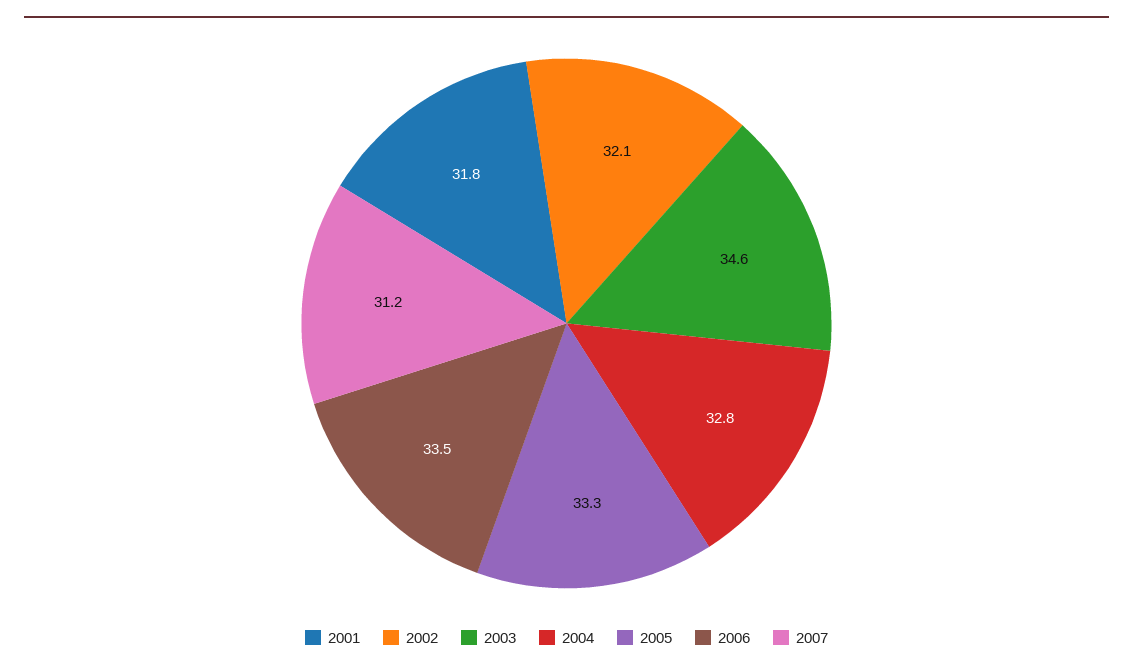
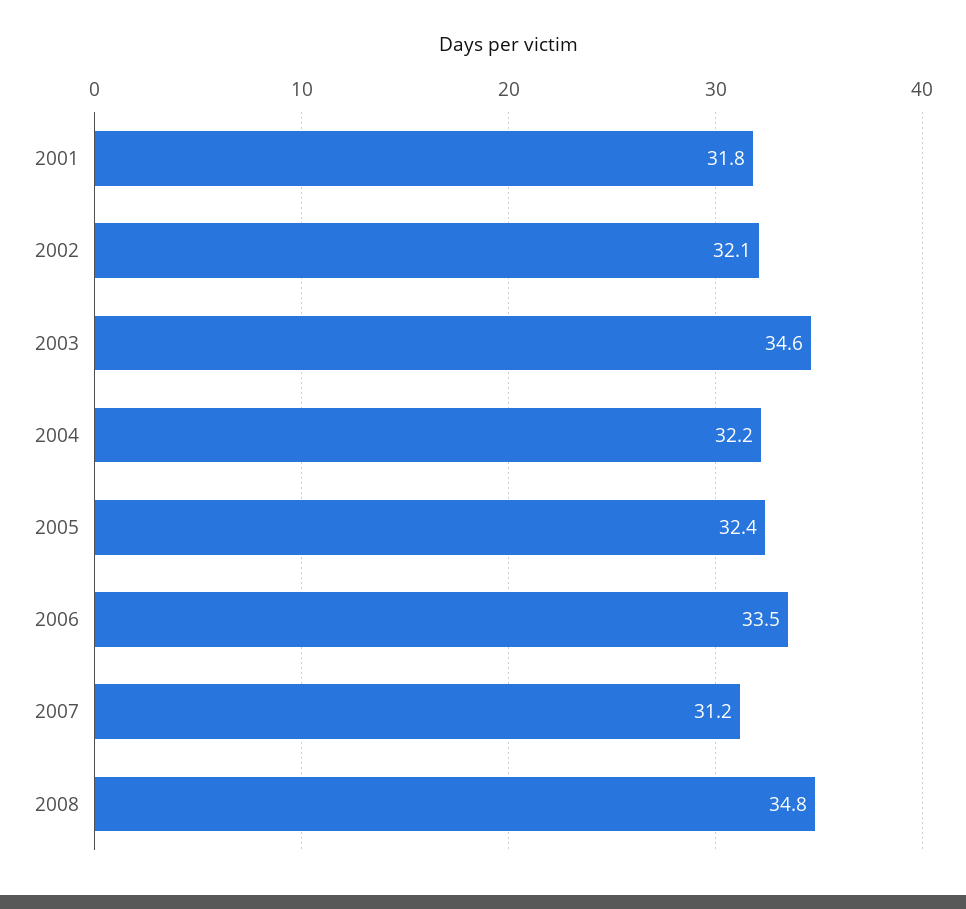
2004: 32.8 -> 32.2
2005: 33.3 -> 32.4
2008: none -> 34.8

